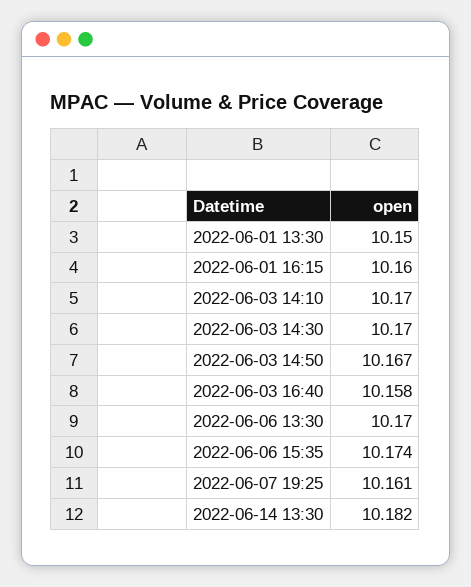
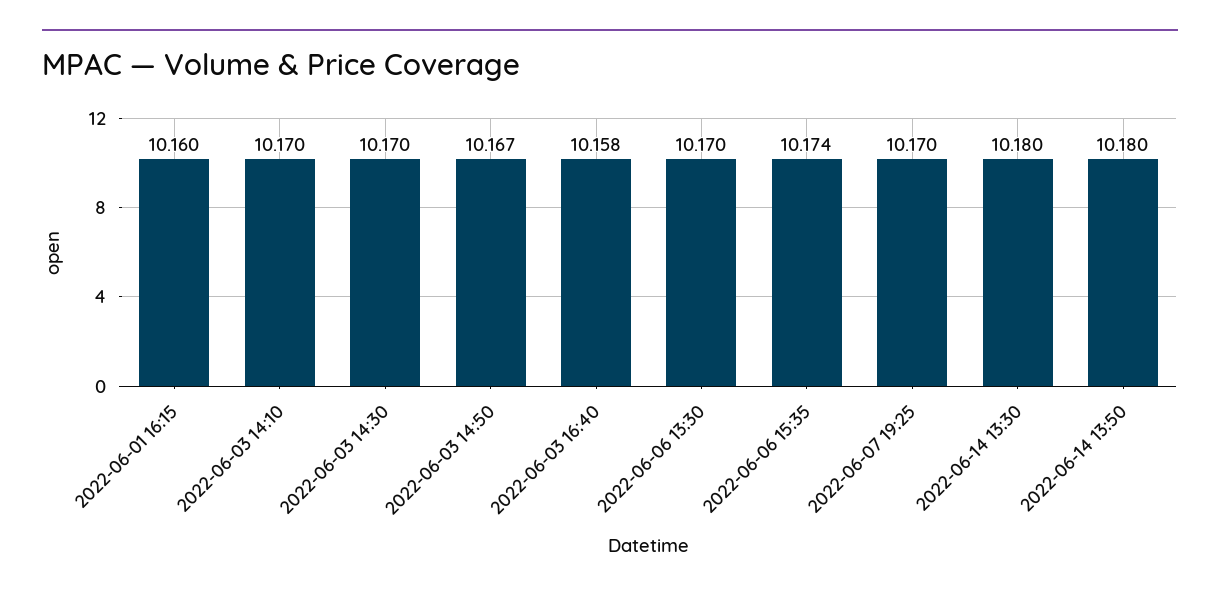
2022-06-01 13:30: 10.15 -> none
2022-06-07 19:25: 10.161 -> 10.17
2022-06-14 13:30: 10.182 -> 10.18
2022-06-14 13:50: none -> 10.18

